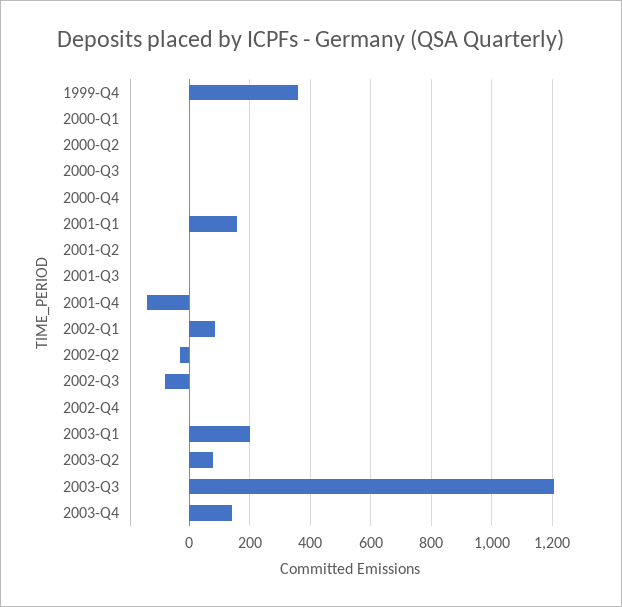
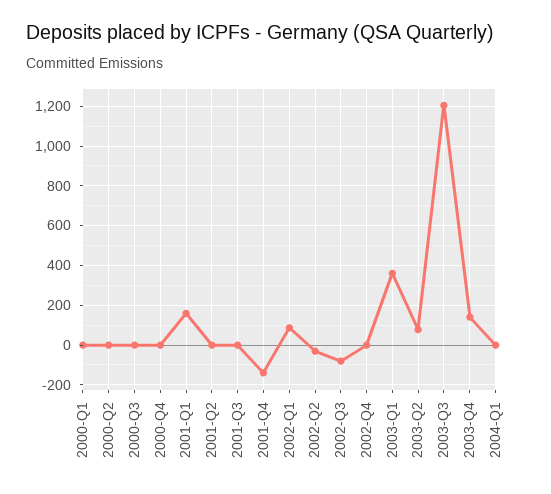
1999-Q4: 360 -> none
2003-Q1: 200 -> 350
2004-Q1: none -> 0

